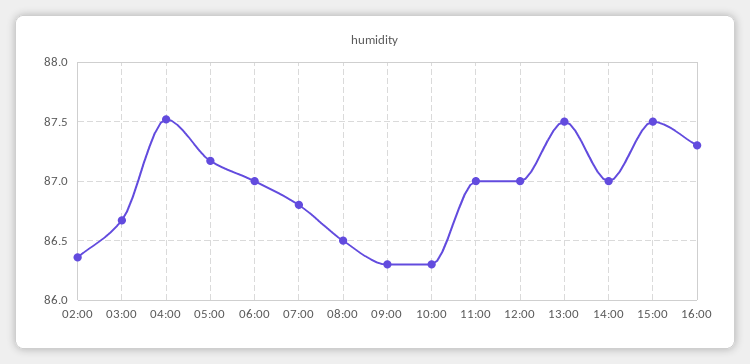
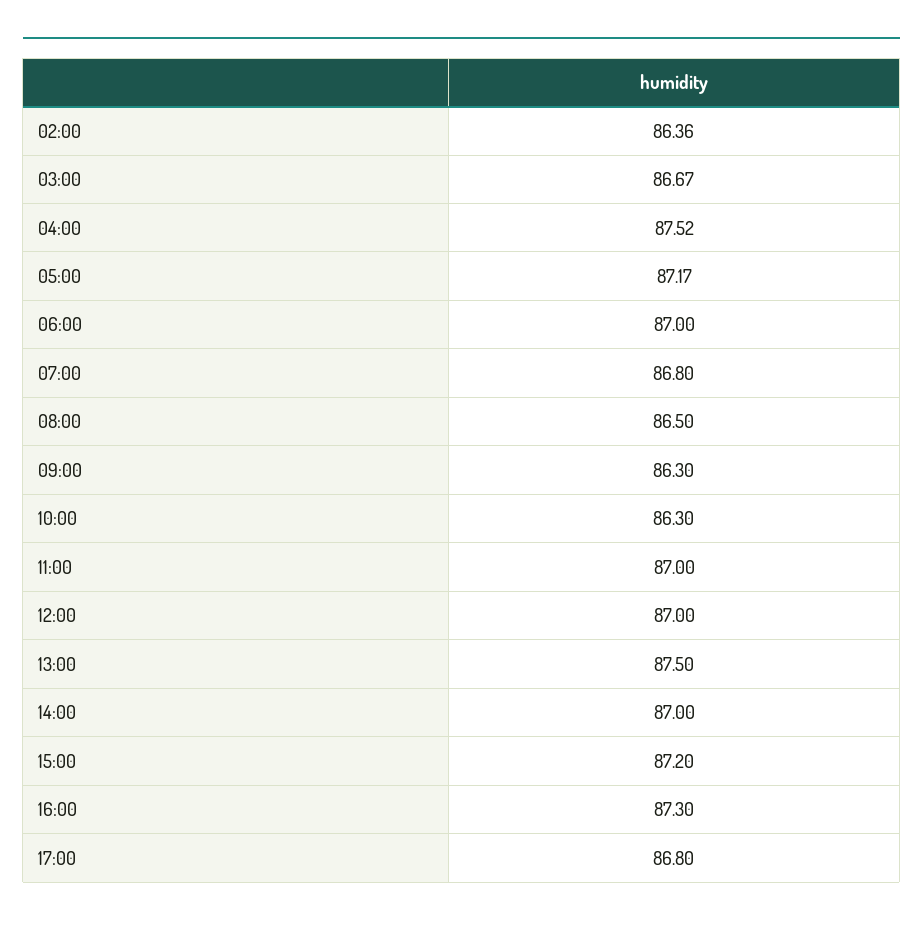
15:00: 87.5 -> 87.2
17:00: none -> 86.8

